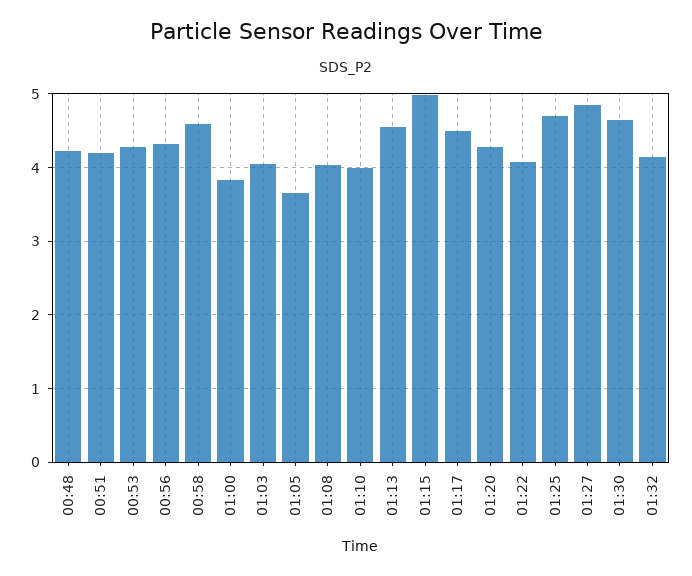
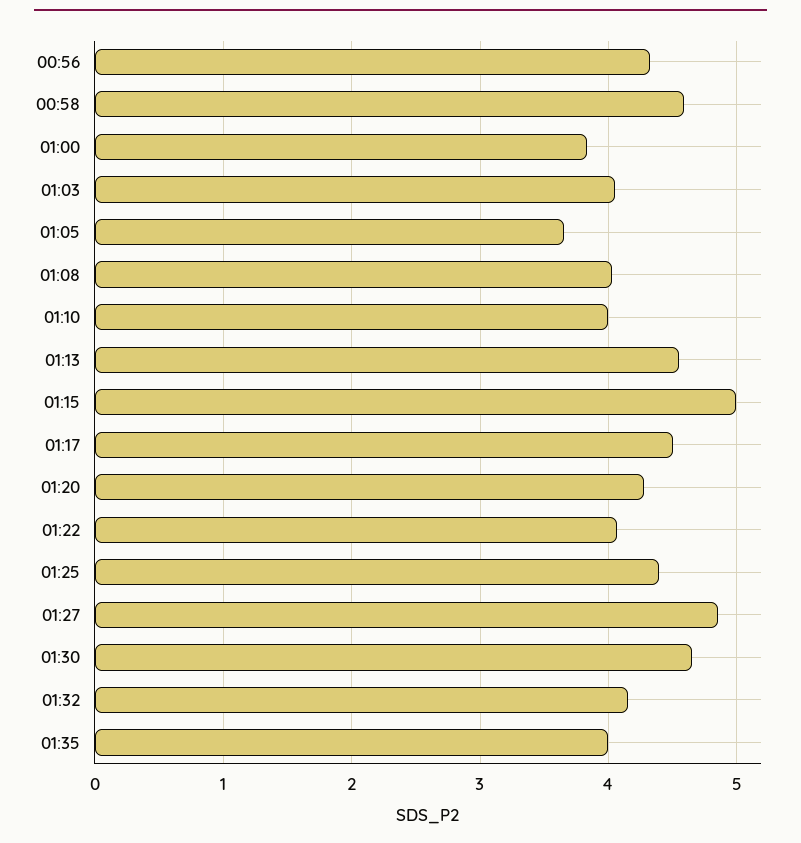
00:48: 4.2 -> none
00:51: 4.2 -> none
00:53: 4.3 -> none
01:25: 4.7 -> 4.4
01:35: none -> 4

